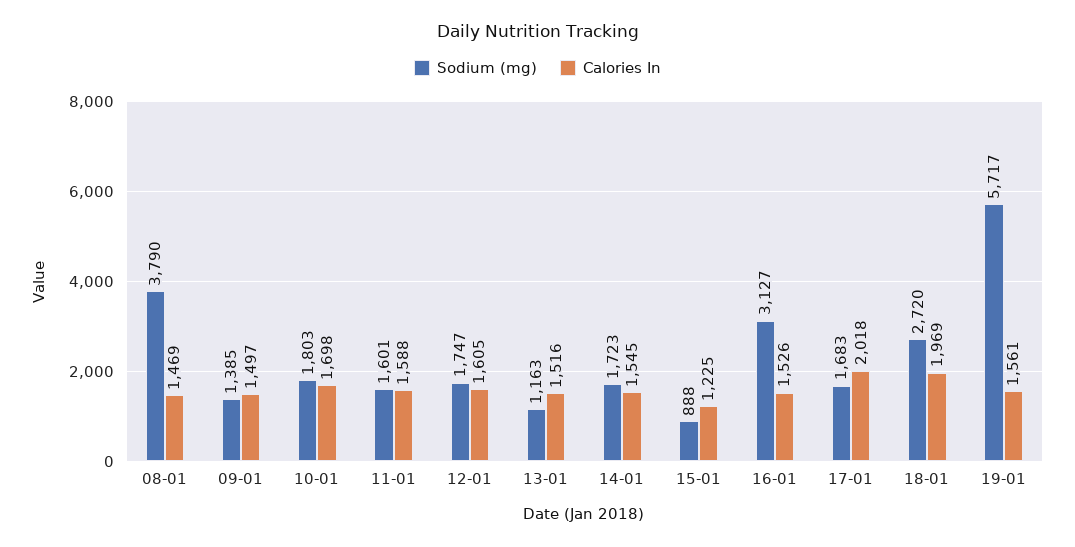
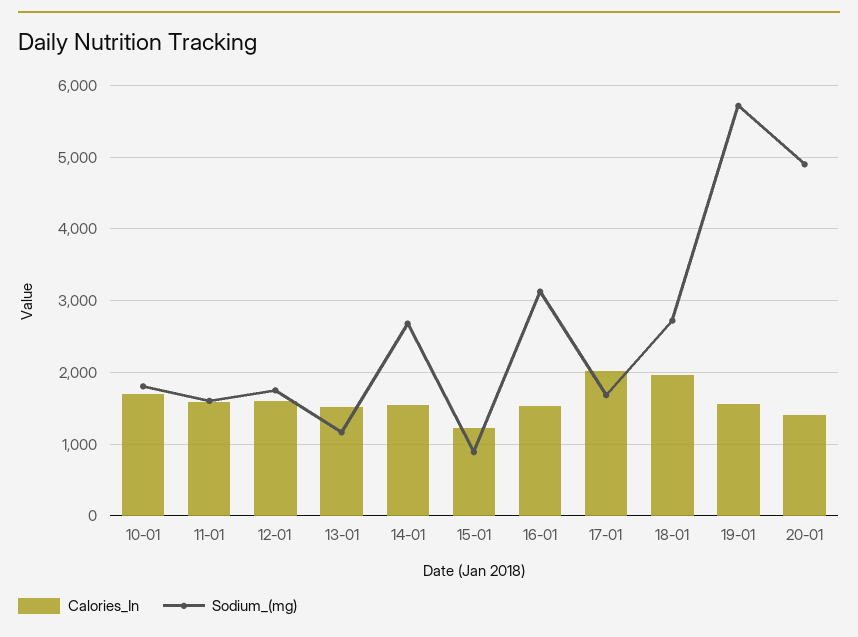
Sodium (mg), 08-01: 3790 -> none
Calories In, 08-01: 1469 -> none
Sodium (mg), 09-01: 1385 -> none
Calories In, 09-01: 1497 -> none
Sodium (mg), 14-01: 1723 -> 2700
Calories In, 20-01: none -> 1400
Sodium (mg), 20-01: none -> 4900

